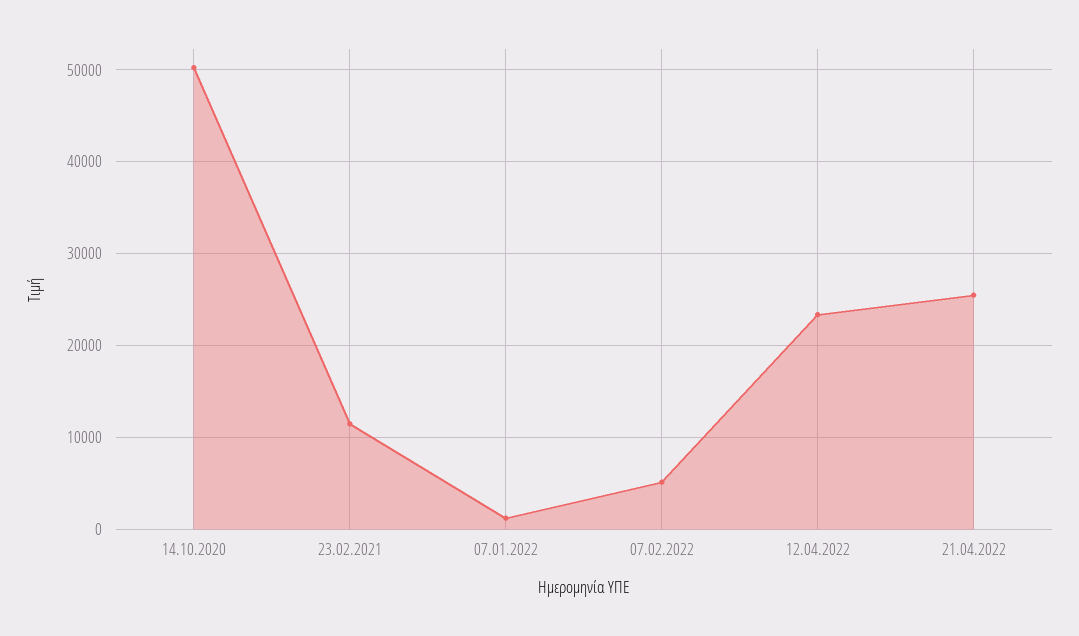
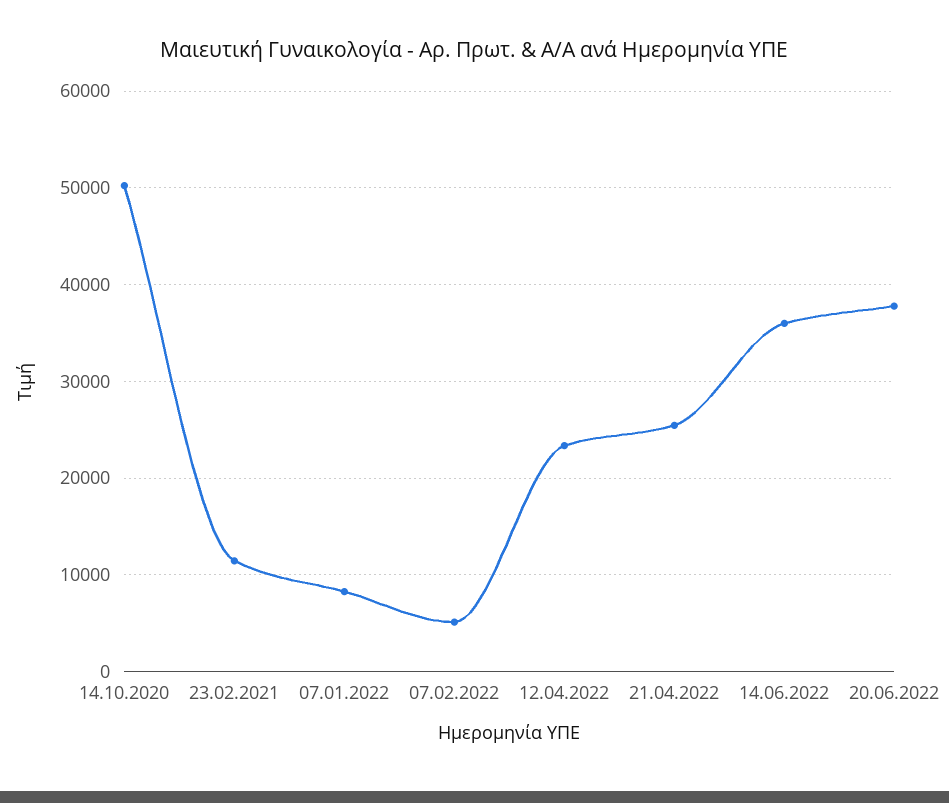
07.01.2022: 1000 -> 8000
14.06.2022: none -> 36000
20.06.2022: none -> 38000

